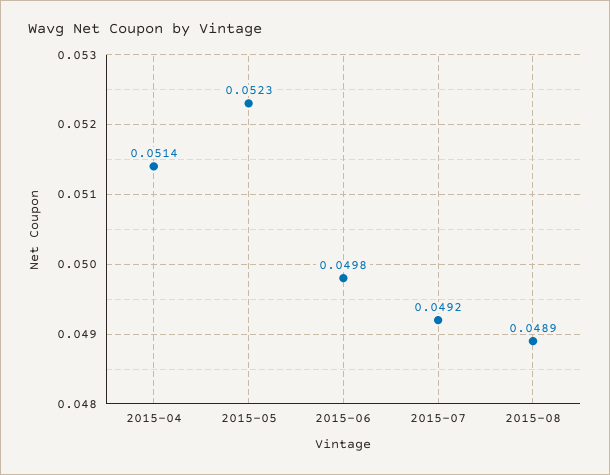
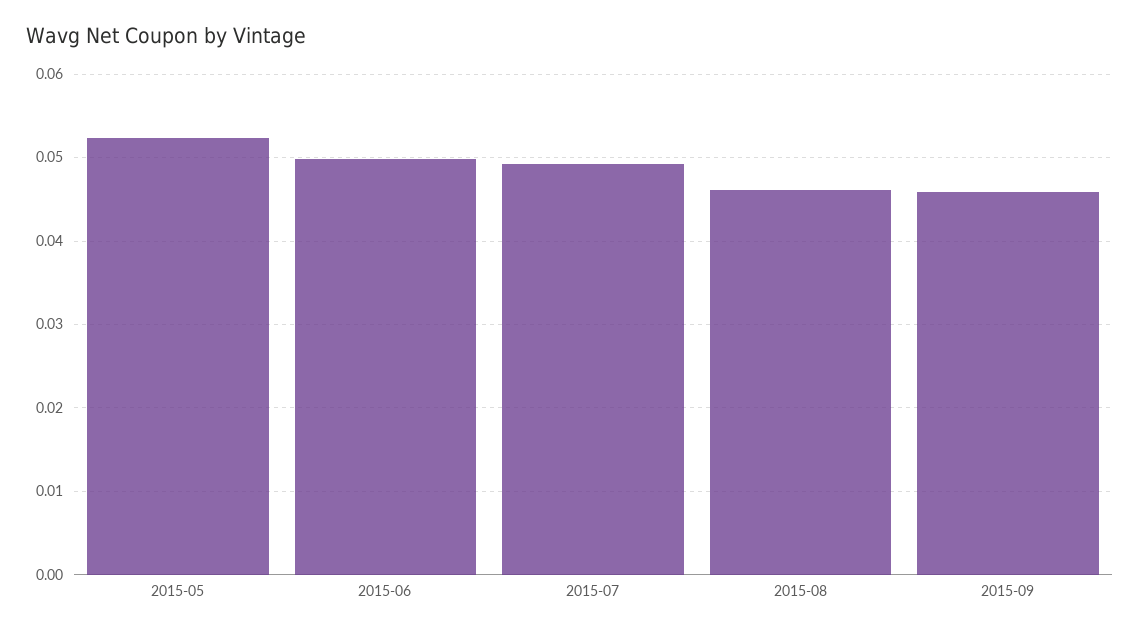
2015-04: 0.0514 -> none
2015-08: 0.0489 -> 0.046
2015-09: none -> 0.046

